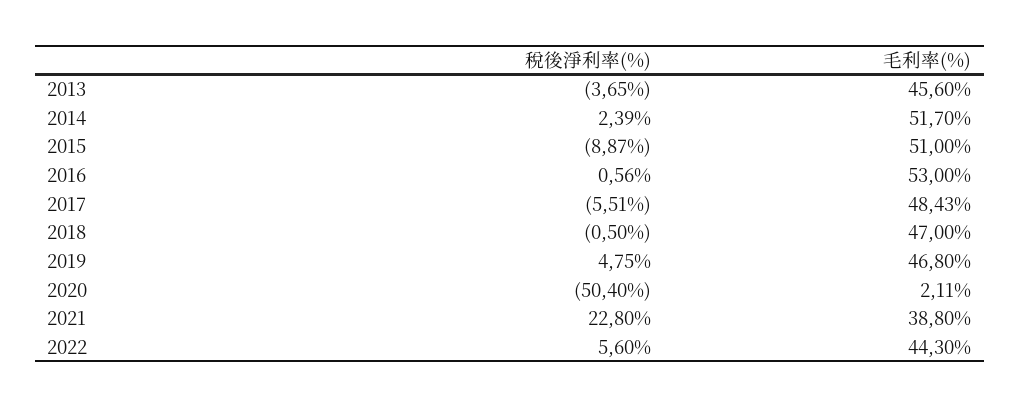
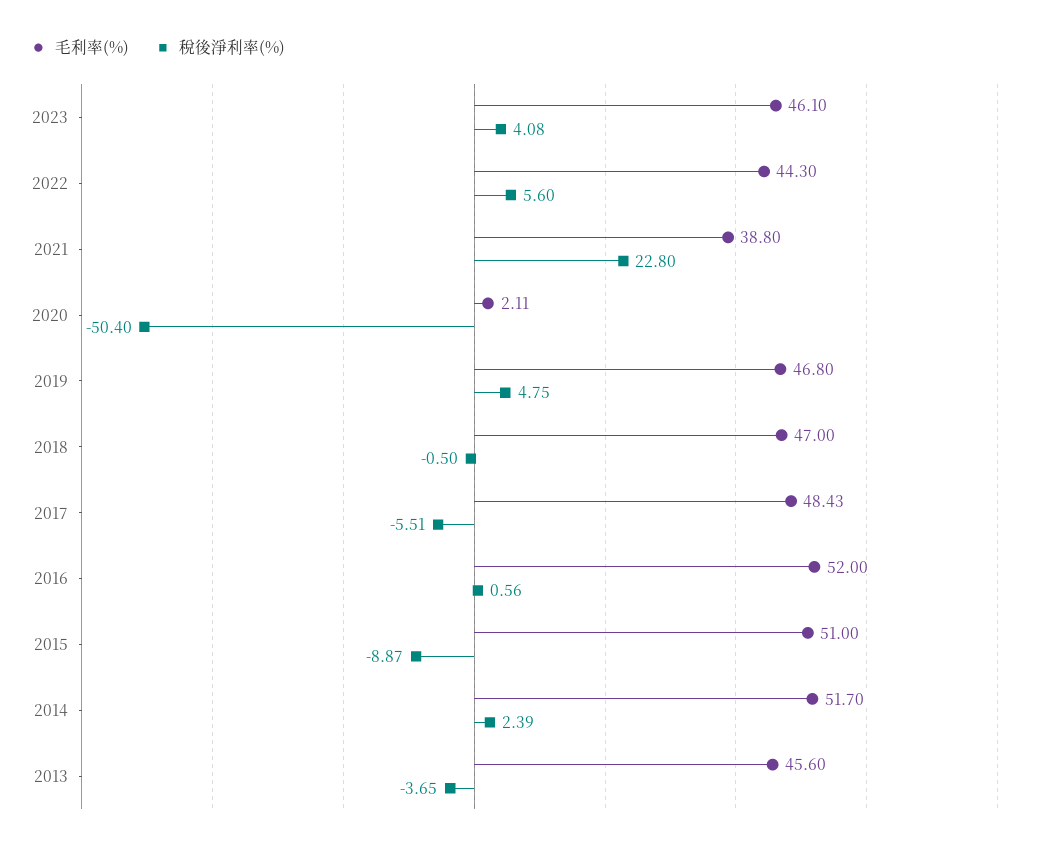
毛利率(%), 2016: 53 -> 52
毛利率(%), 2023: none -> 46.1
稅後淨利率(%), 2023: none -> 4.08

